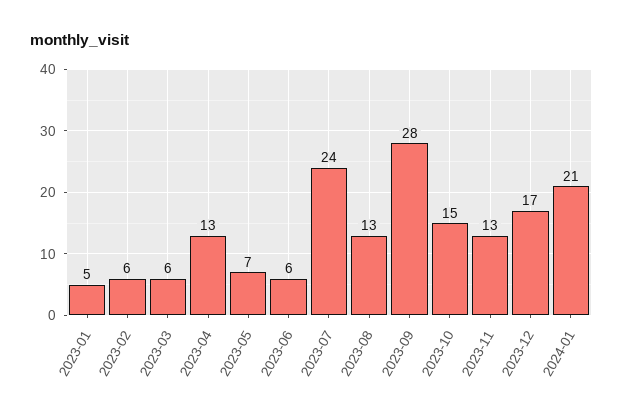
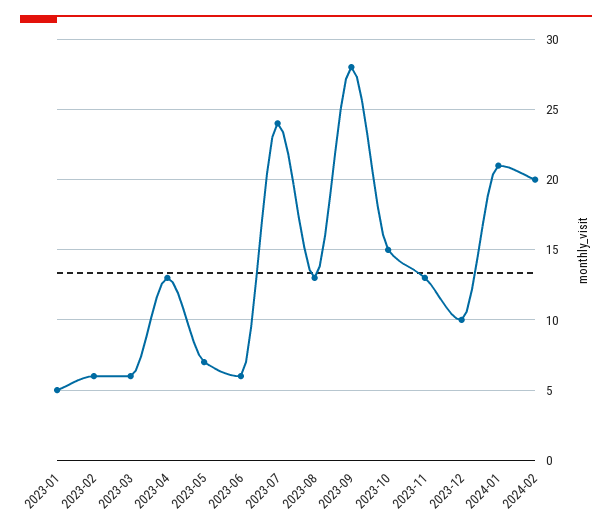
2023-12: 17 -> 10
2024-02: none -> 20

